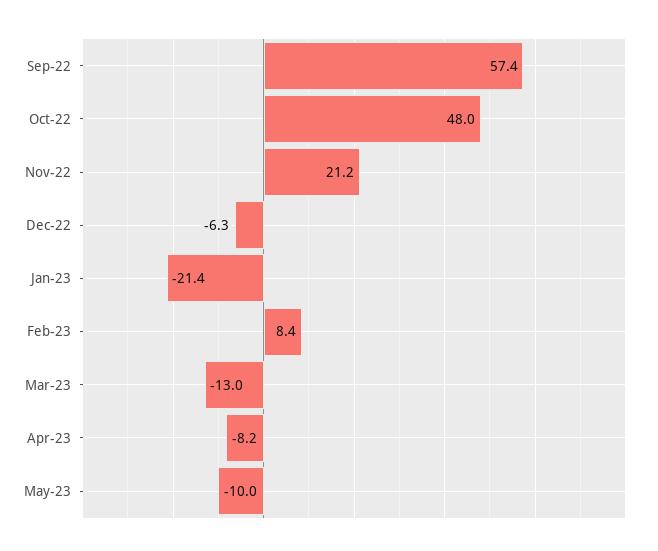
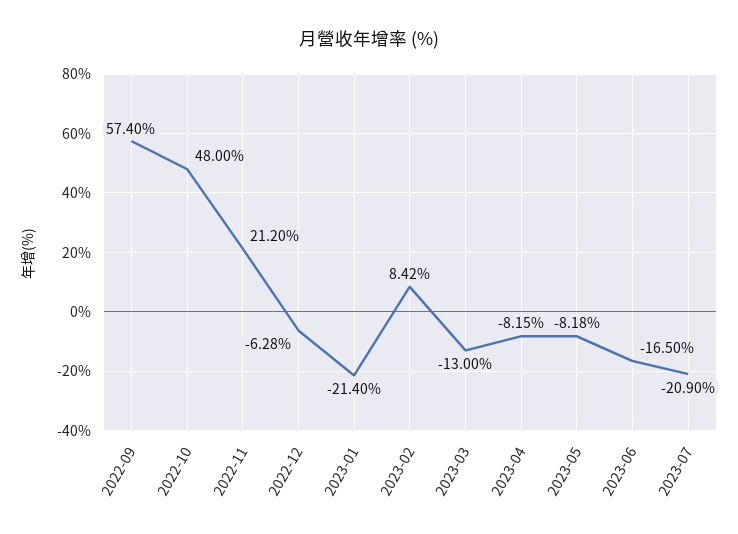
May-23: -10 -> -8.18
2023-06: none -> -16.5
2023-07: none -> -20.9

